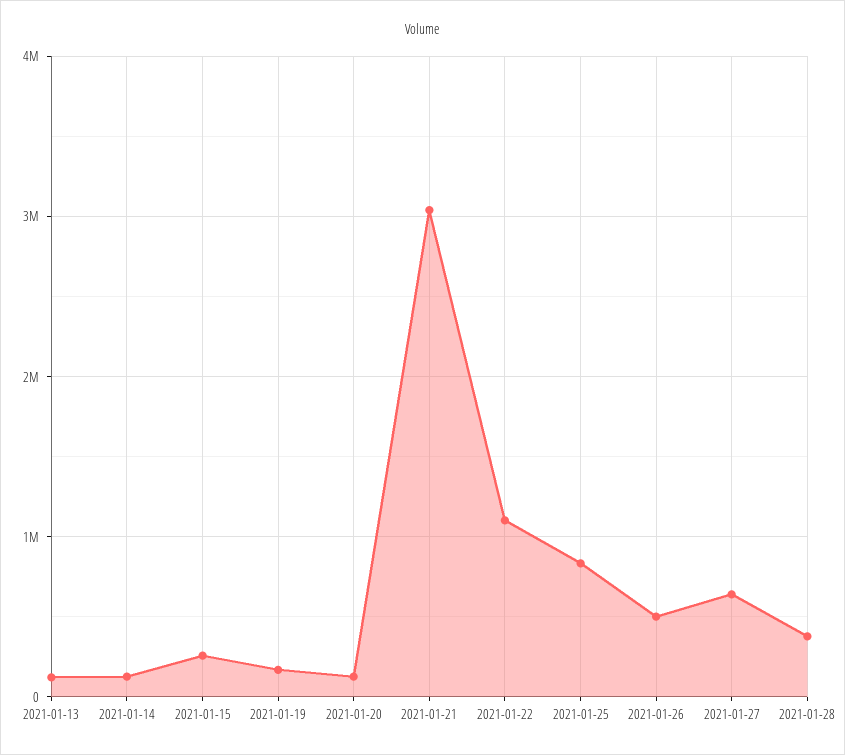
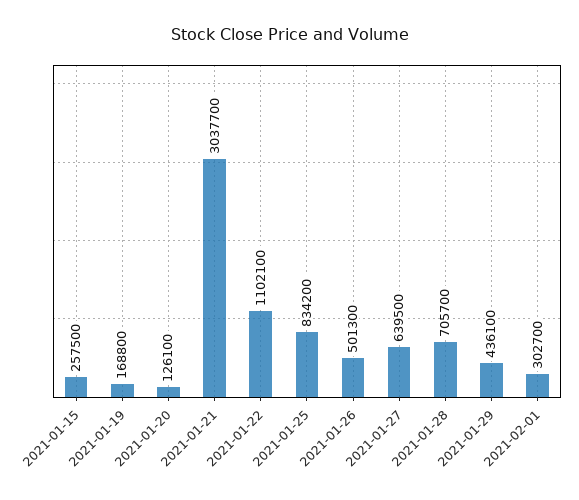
2021-01-13: 100000 -> none
2021-01-14: 100000 -> none
2021-01-28: 400000 -> 705700
2021-01-29: none -> 436100
2021-02-01: none -> 302700

